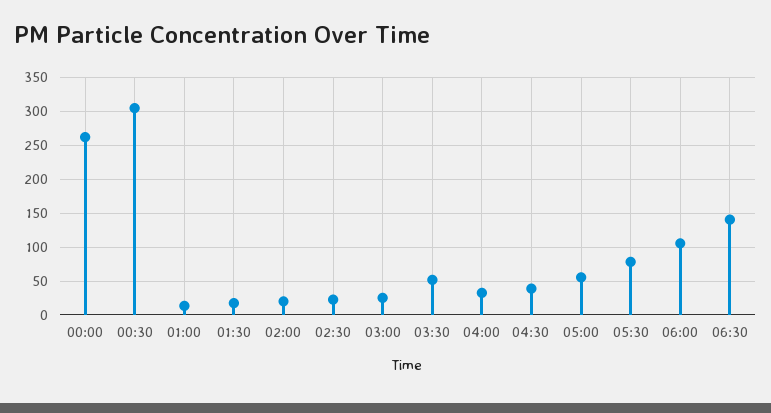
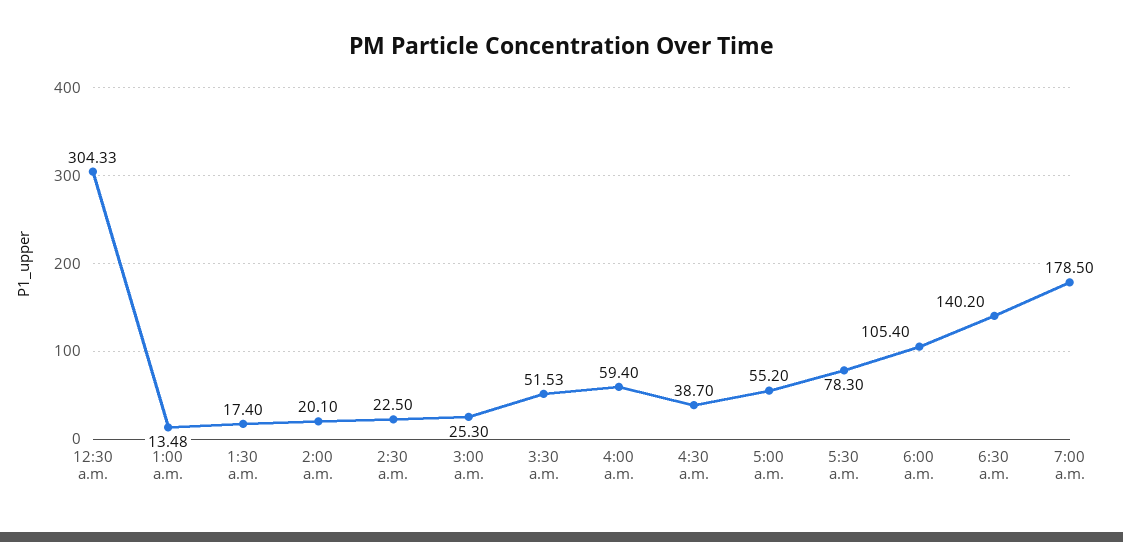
00:00: 260 -> none
04:00: 30 -> 59.4
7:00 a.m.: none -> 178.5

